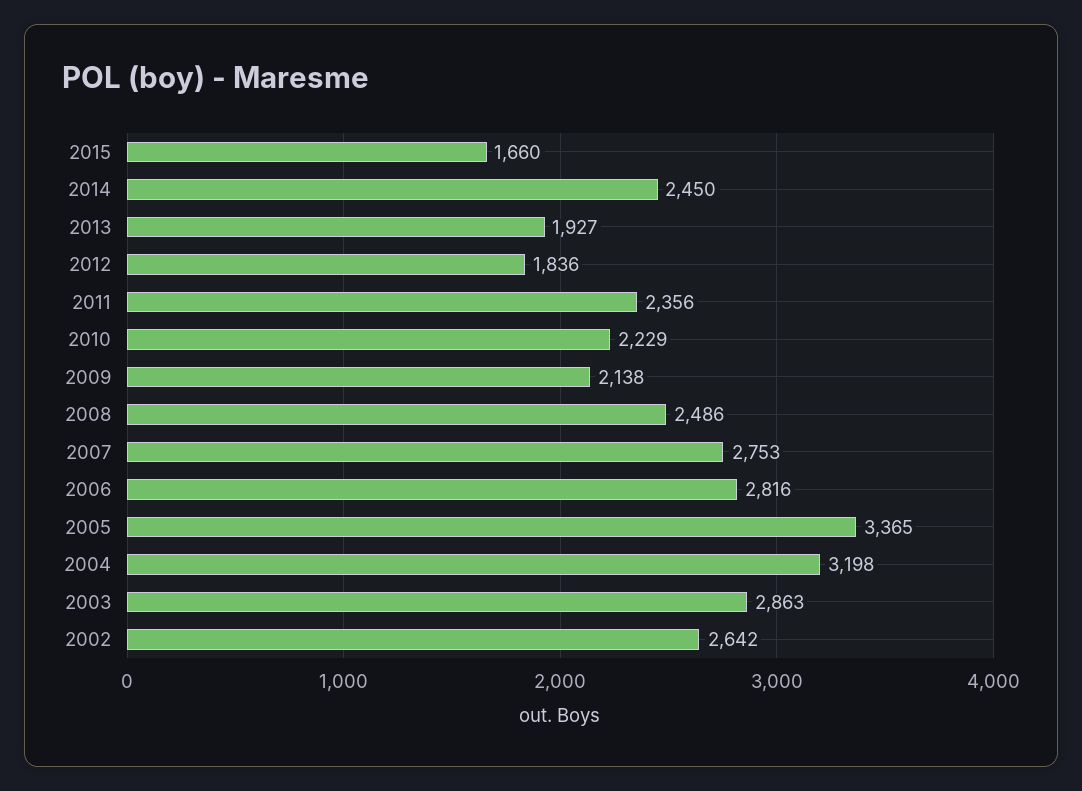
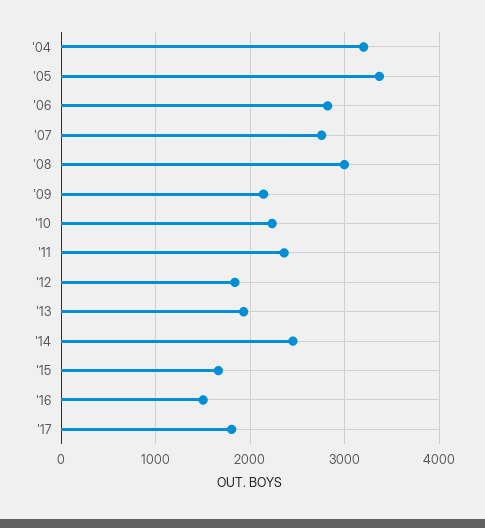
2008: 2486 -> 3000
2003: 2863 -> none
2002: 2642 -> none
'16: none -> 1500
'17: none -> 1800

